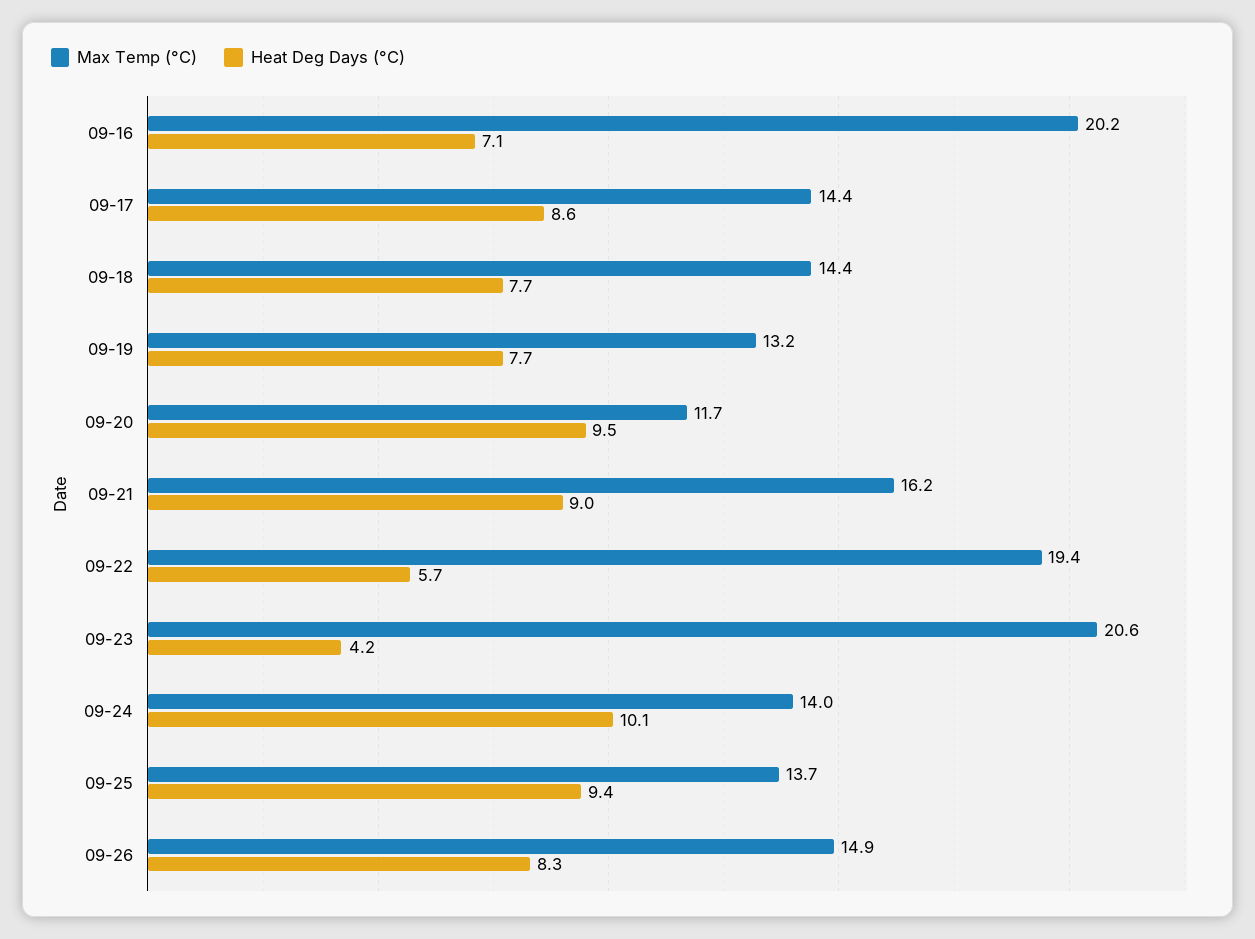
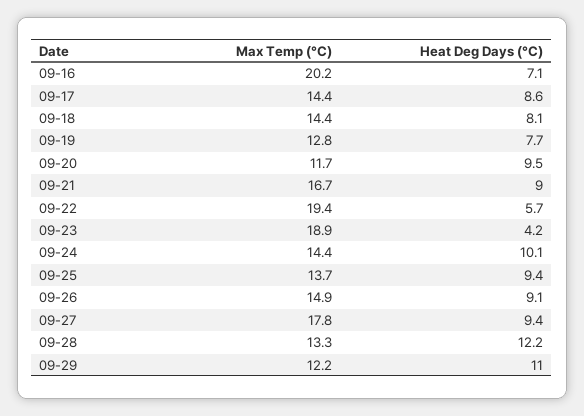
Heat Deg Days (°C), 09-18: 7.7 -> 8.1
Max Temp (°C), 09-19: 13.2 -> 12.8
Max Temp (°C), 09-21: 16.2 -> 16.7
Max Temp (°C), 09-23: 20.6 -> 18.9
Max Temp (°C), 09-24: 14 -> 14.4
Heat Deg Days (°C), 09-26: 8.3 -> 9.1
Max Temp (°C), 09-27: none -> 17.8
Heat Deg Days (°C), 09-27: none -> 9.4
Max Temp (°C), 09-28: none -> 13.3
Heat Deg Days (°C), 09-28: none -> 12.2
Max Temp (°C), 09-29: none -> 12.2
Heat Deg Days (°C), 09-29: none -> 11

